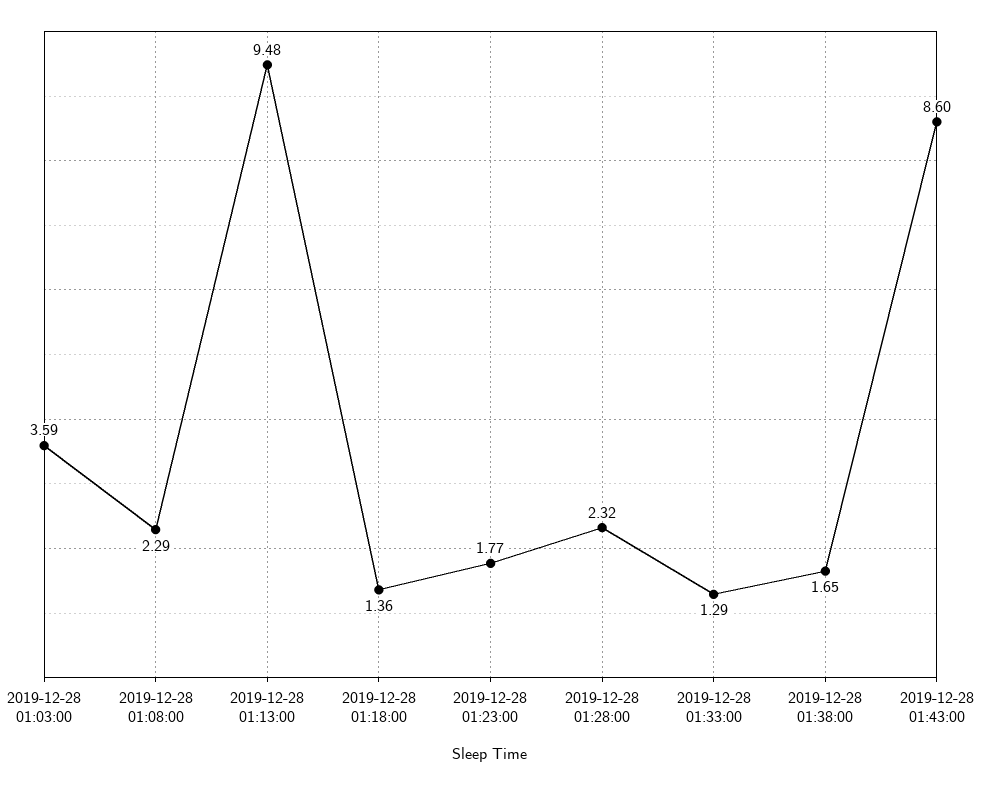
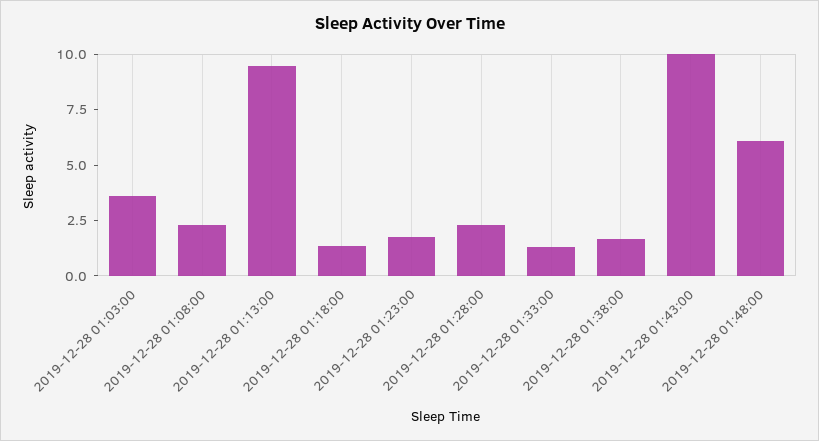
2019-12-28 01:43:00: 8.6 -> 10
2019-12-28 01:48:00: none -> 6

